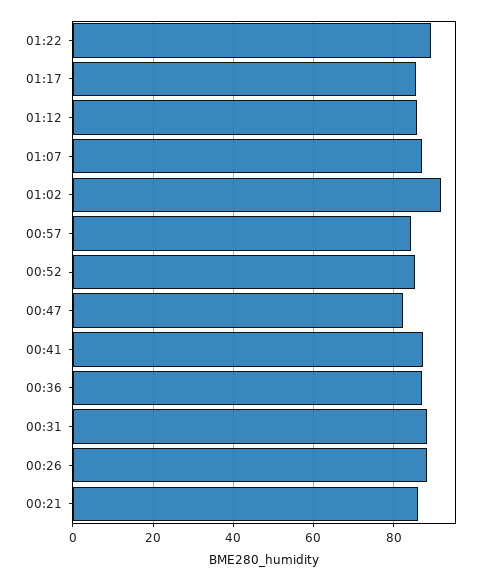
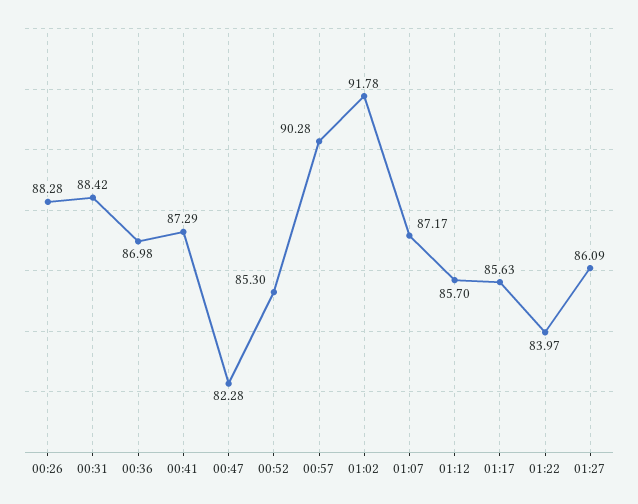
01:22: 90 -> 83.97
00:57: 84 -> 90.28
00:21: 86 -> none
01:27: none -> 86.09

